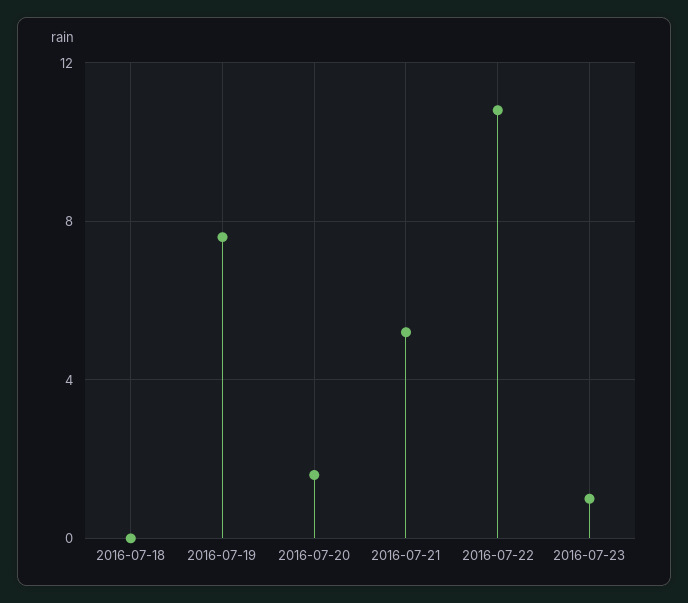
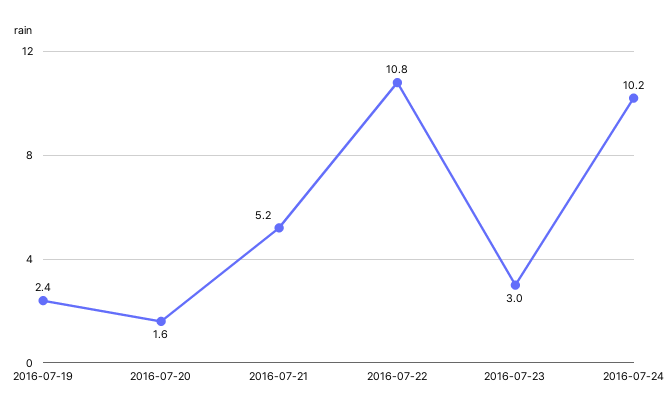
2016-07-18: 0 -> none
2016-07-19: 7.5 -> 2.4
2016-07-23: 1 -> 3
2016-07-24: none -> 10.2

